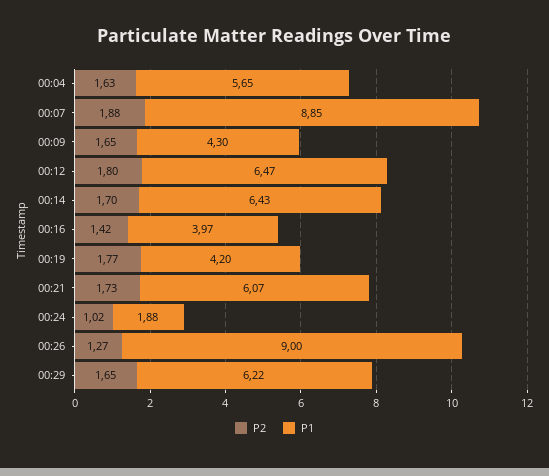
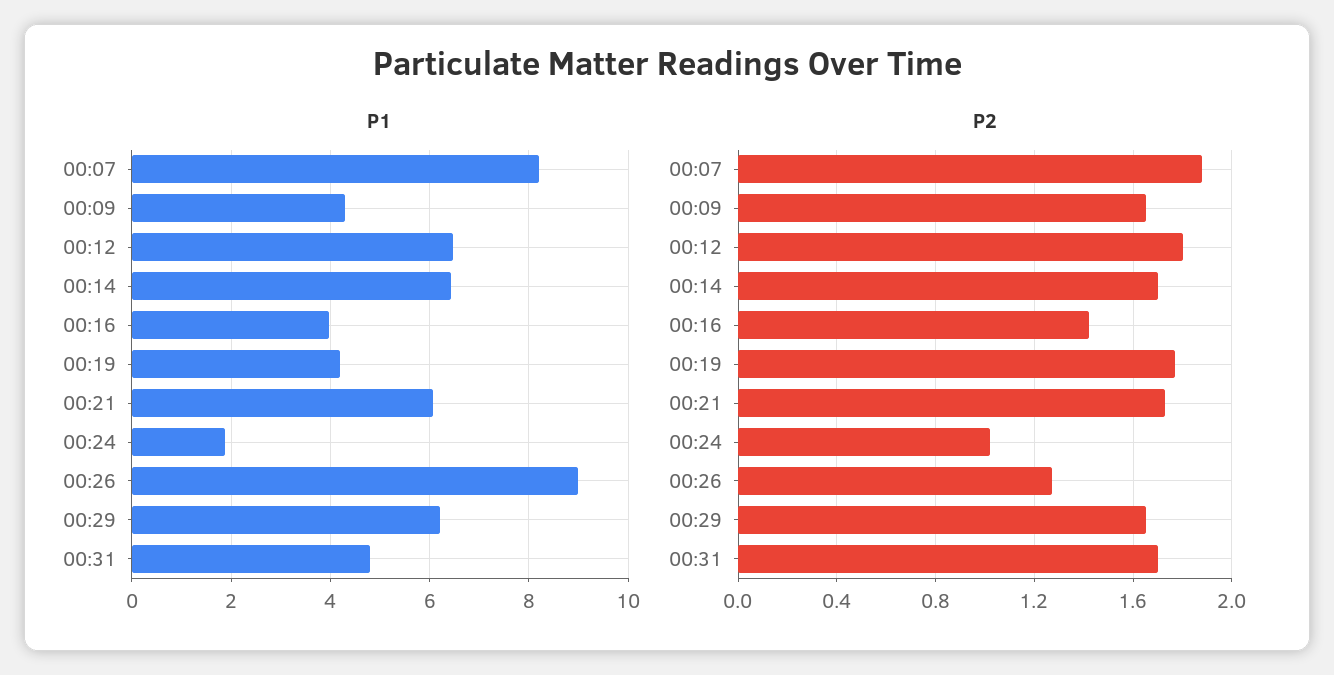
P2, 00:04: 1.63 -> none
P1, 00:04: 5.65 -> none
P1, 00:07: 8.85 -> 8.2
P1, 00:31: none -> 4.8
P2, 00:31: none -> 1.7

